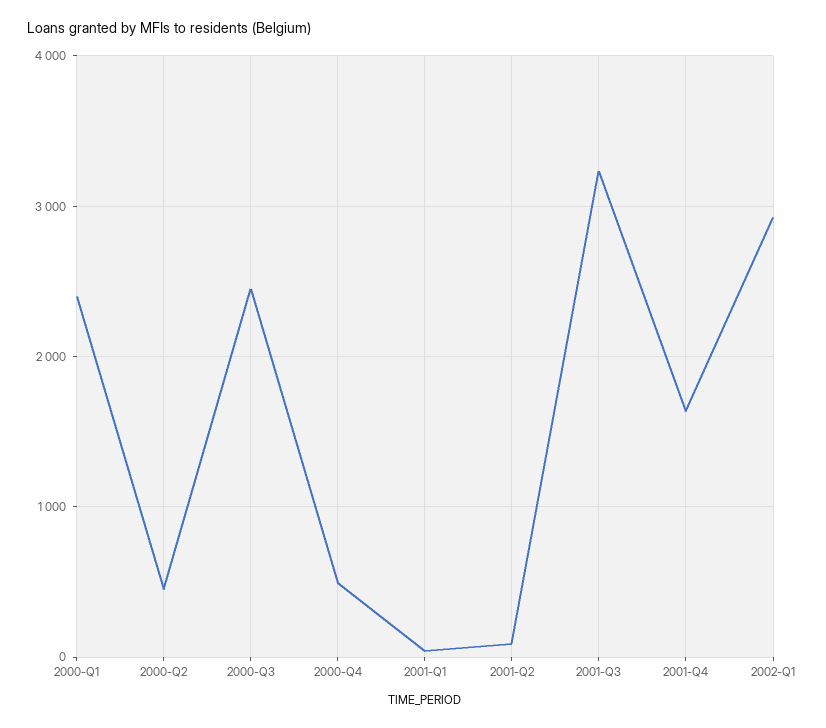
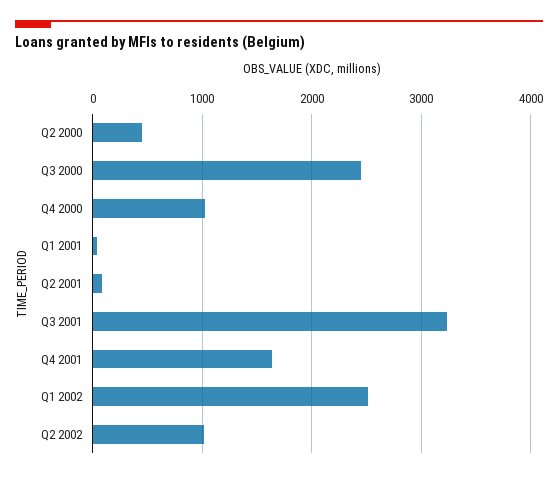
2000-Q1: 2400 -> none
2000-Q4: 500 -> 1000
2002-Q1: 2900 -> 2500
Q2 2002: none -> 1000

